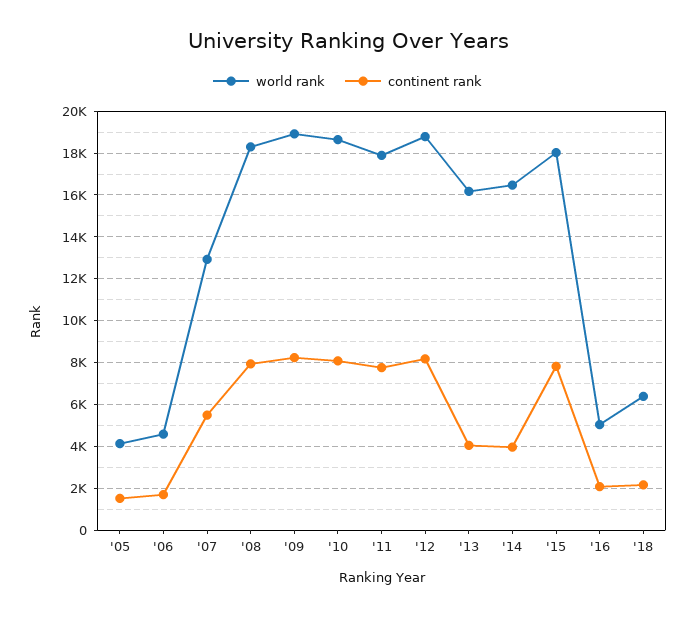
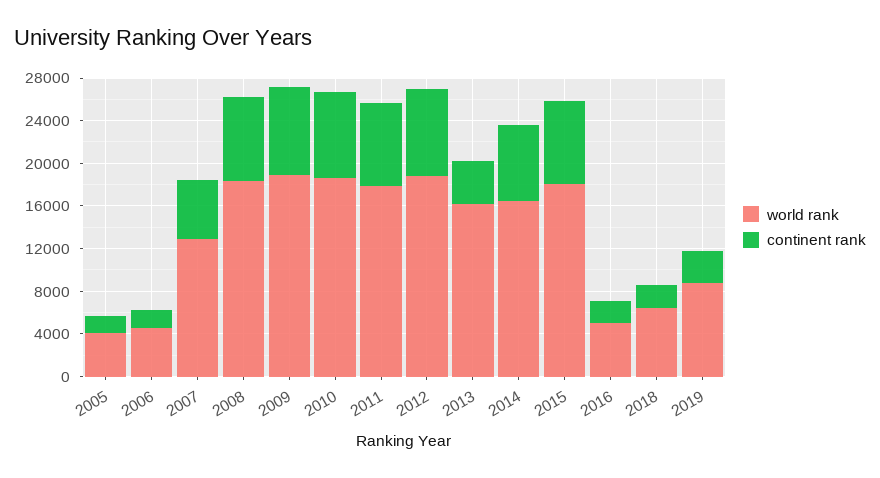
continent rank, '14: 4000 -> 7000
world rank, 2019: none -> 9000
continent rank, 2019: none -> 3000

